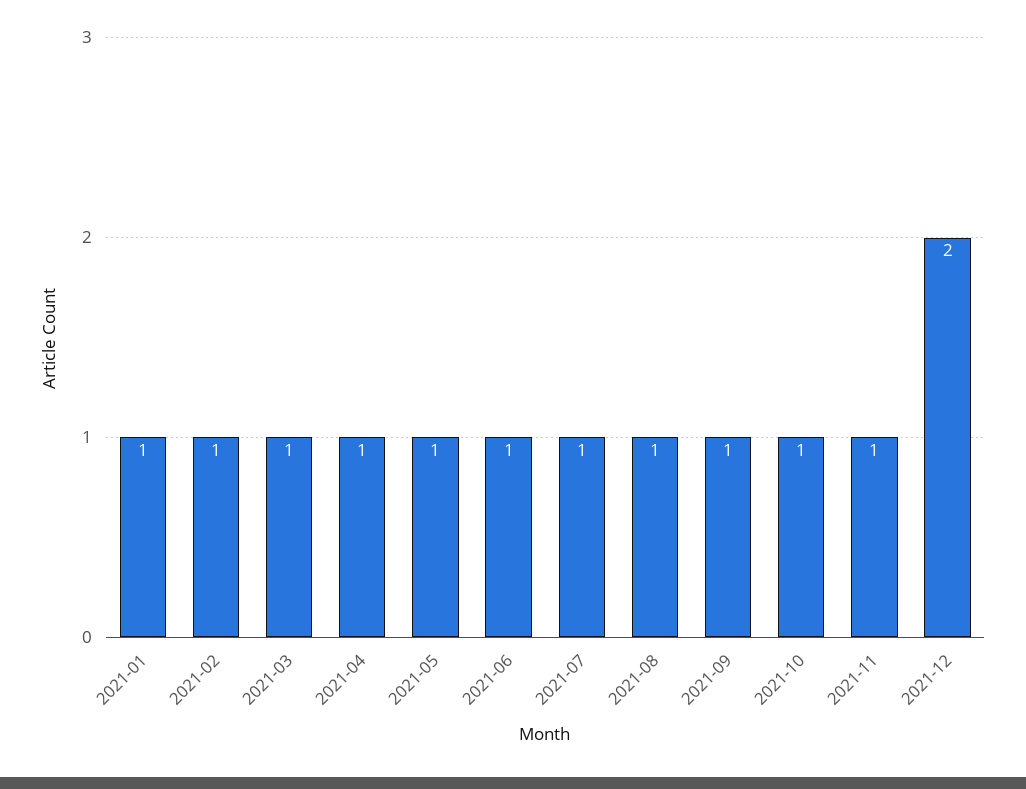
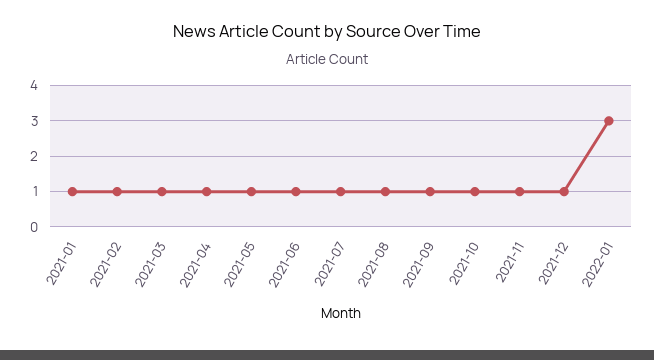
2021-12: 2 -> 1
2022-01: none -> 3

